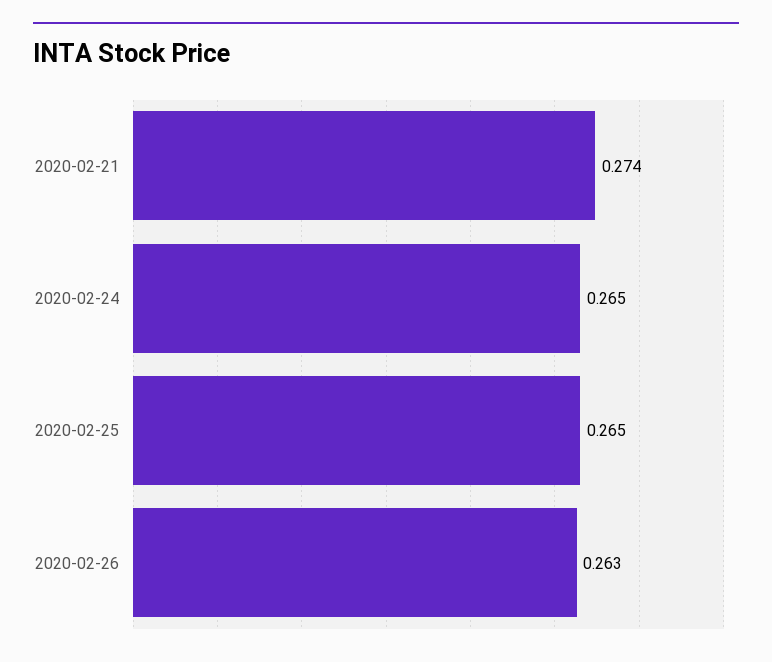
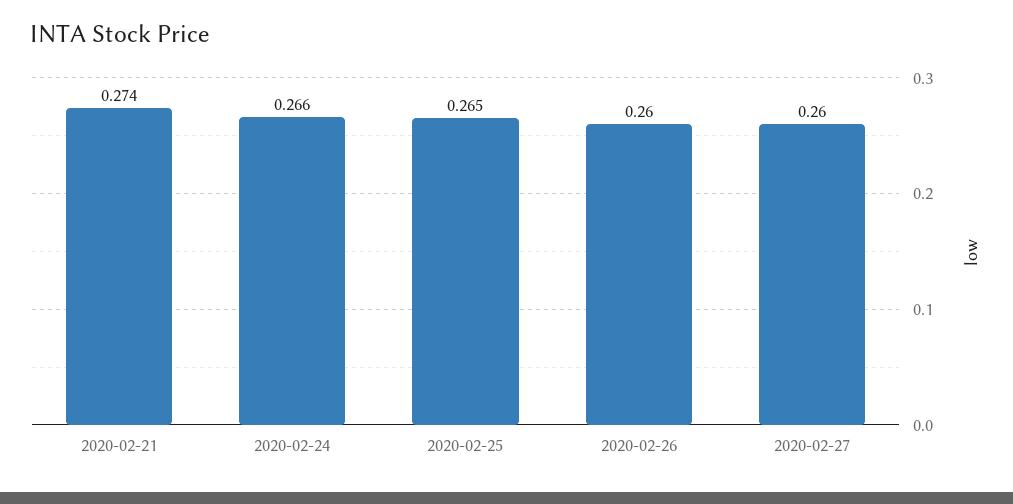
2020-02-24: 0.265 -> 0.266
2020-02-26: 0.263 -> 0.26
2020-02-27: none -> 0.26

